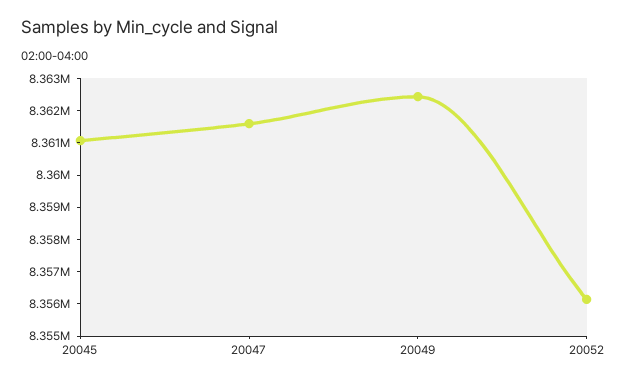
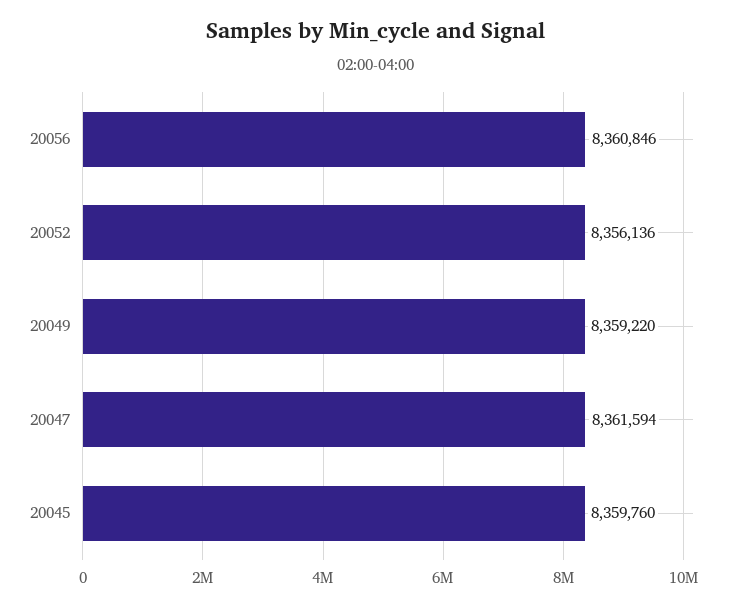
20045: 8361000 -> 8359760
20049: 8362500 -> 8359220
20056: none -> 8360846

